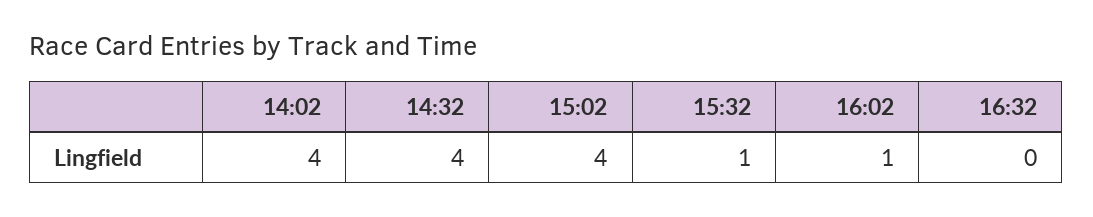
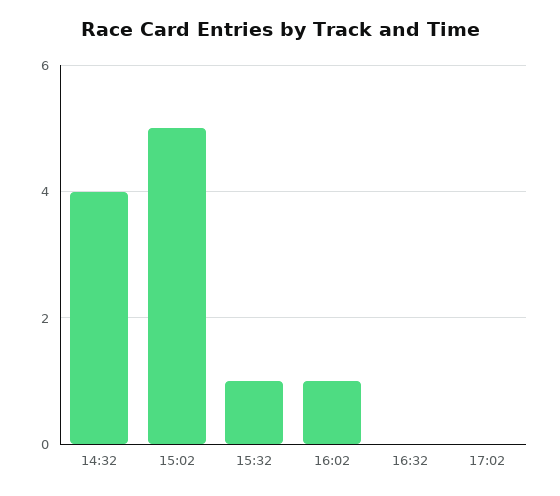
14:02: 4 -> none
15:02: 4 -> 5
17:02: none -> 0

